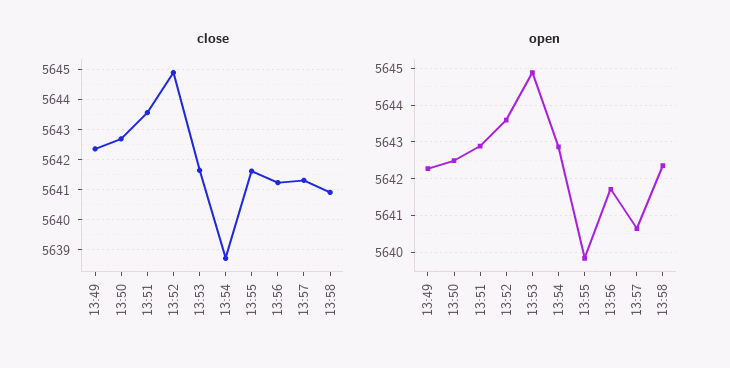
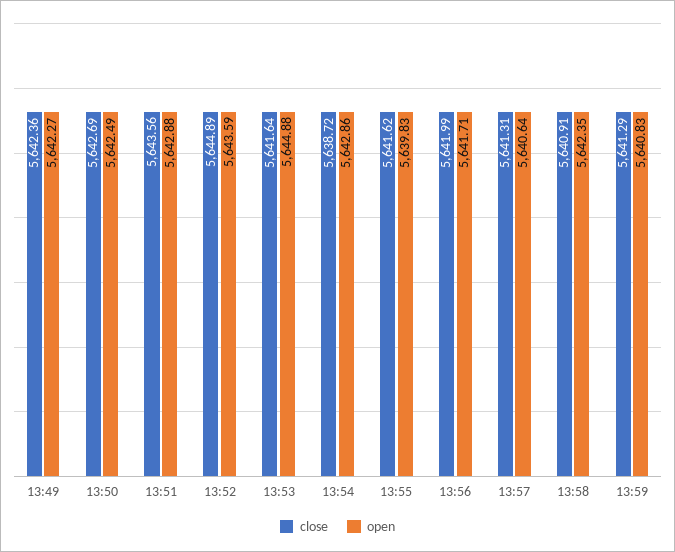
close, 13:56: 5641.2 -> 5641.99
close, 13:59: none -> 5641.29
open, 13:59: none -> 5640.83

